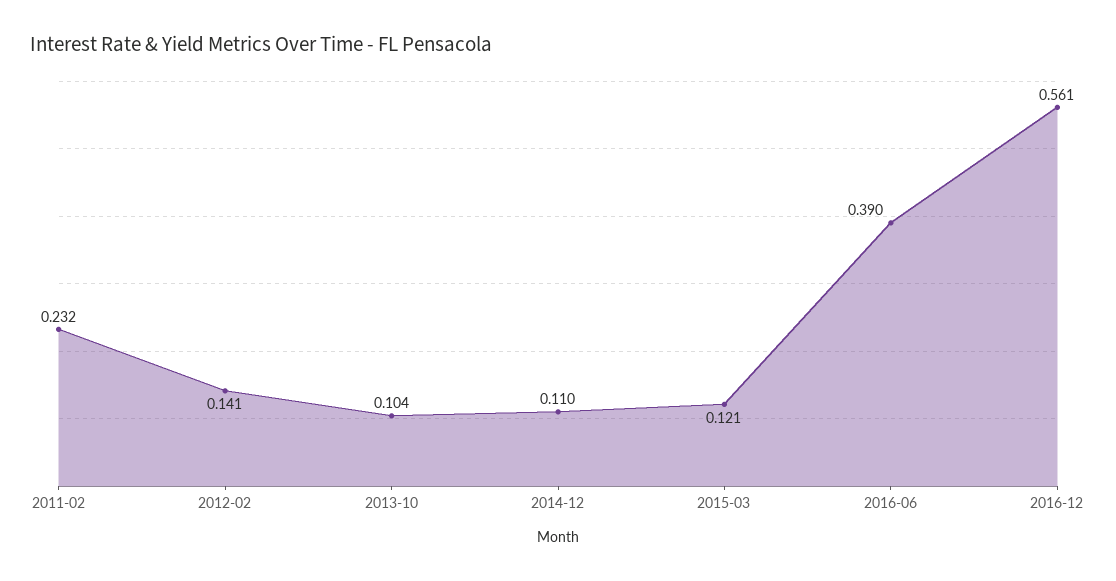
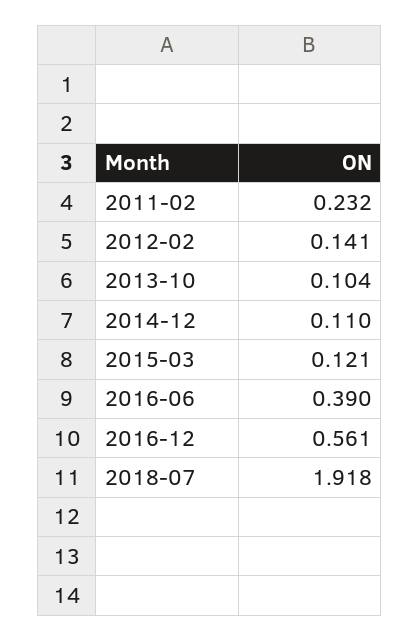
2018-07: none -> 1.918

